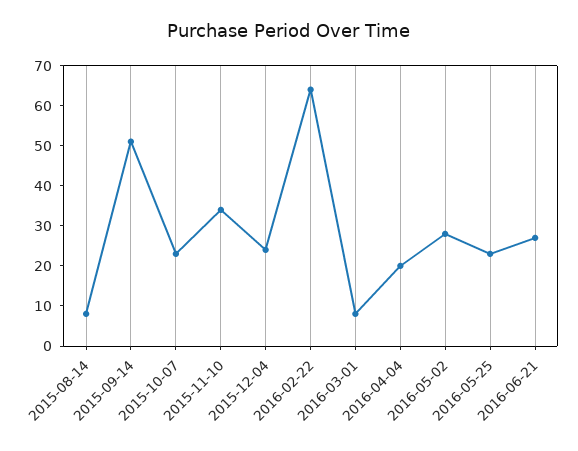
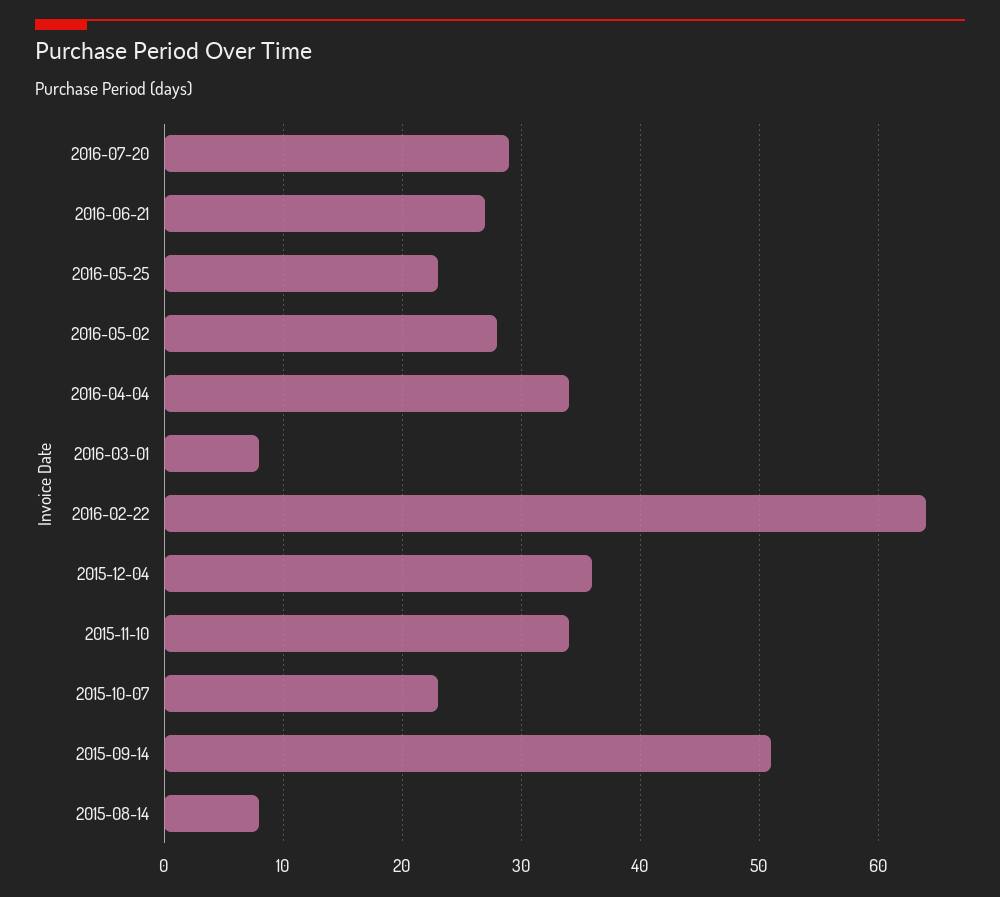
2015-12-04: 25 -> 36
2016-04-04: 20 -> 34
2016-07-20: none -> 29

